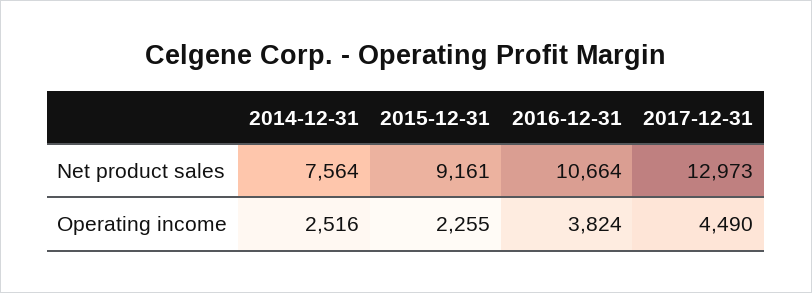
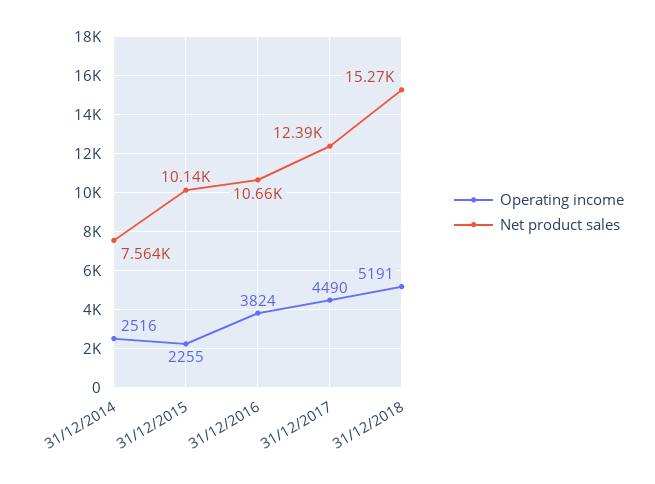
Net product sales, 2015-12-31: 9161 -> 10140
Net product sales, 2017-12-31: 12973 -> 12390
Operating income, 31/12/2018: none -> 5191
Net product sales, 31/12/2018: none -> 15270

